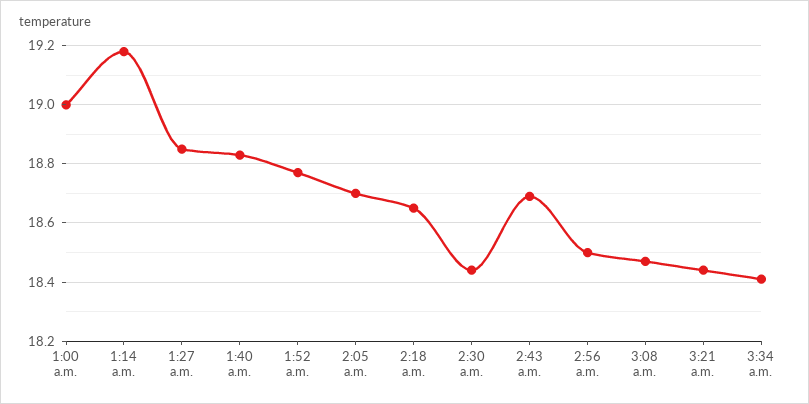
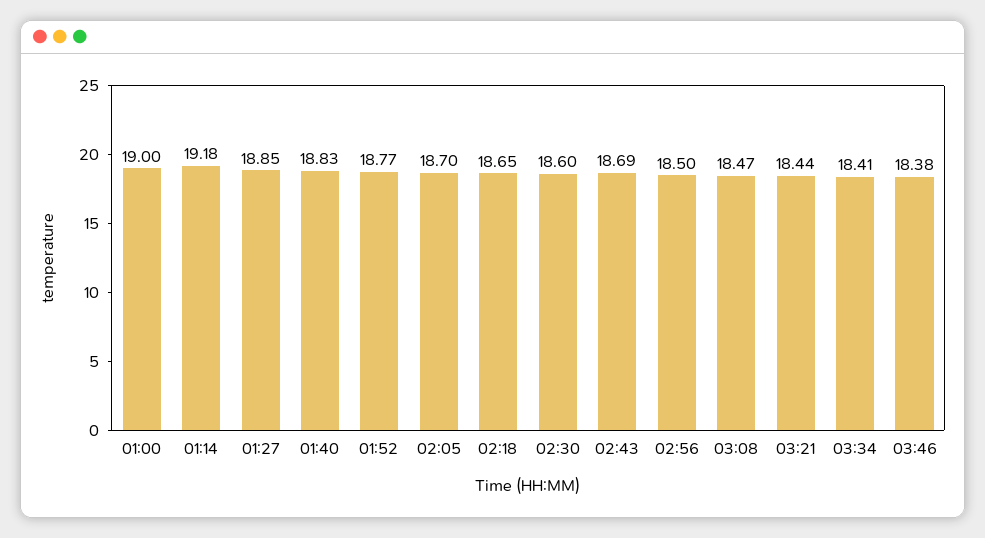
2:30 a.m.: 18.45 -> 18.6
03:46: none -> 18.38

